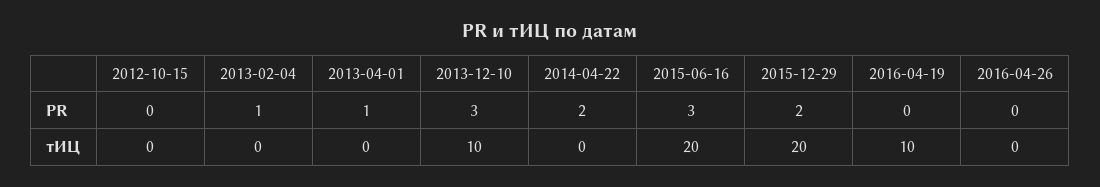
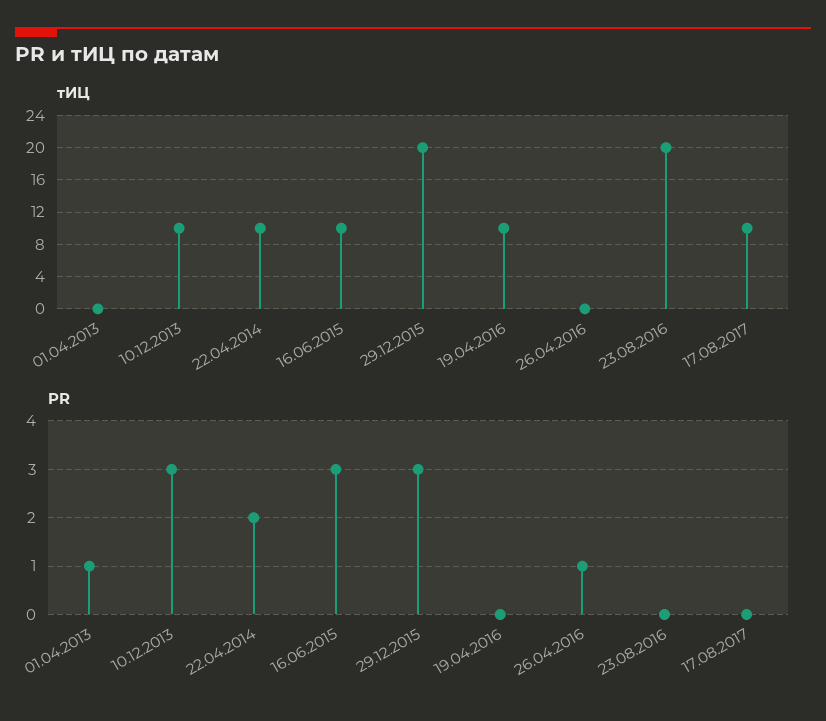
PR, 2012-10-15: 0 -> none
PR, 2013-02-04: 1 -> none
PR, 2015-12-29: 2 -> 3
PR, 2016-04-26: 0 -> 1
тИЦ, 2012-10-15: 0 -> none
тИЦ, 2013-02-04: 0 -> none
тИЦ, 2014-04-22: 0 -> 10
тИЦ, 2015-06-16: 20 -> 10
тИЦ, 23.08.2016: none -> 20
тИЦ, 17.08.2017: none -> 10
PR, 23.08.2016: none -> 0
PR, 17.08.2017: none -> 0

